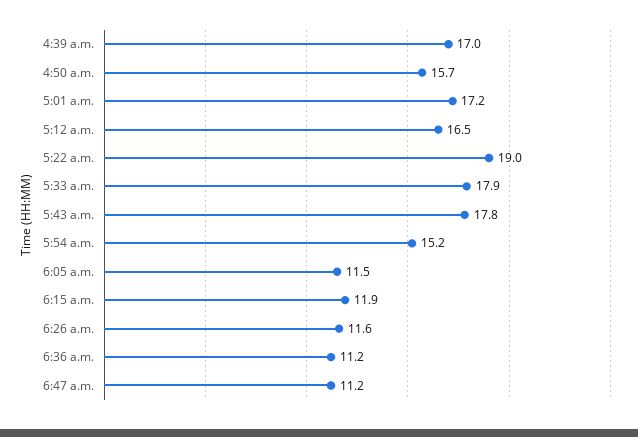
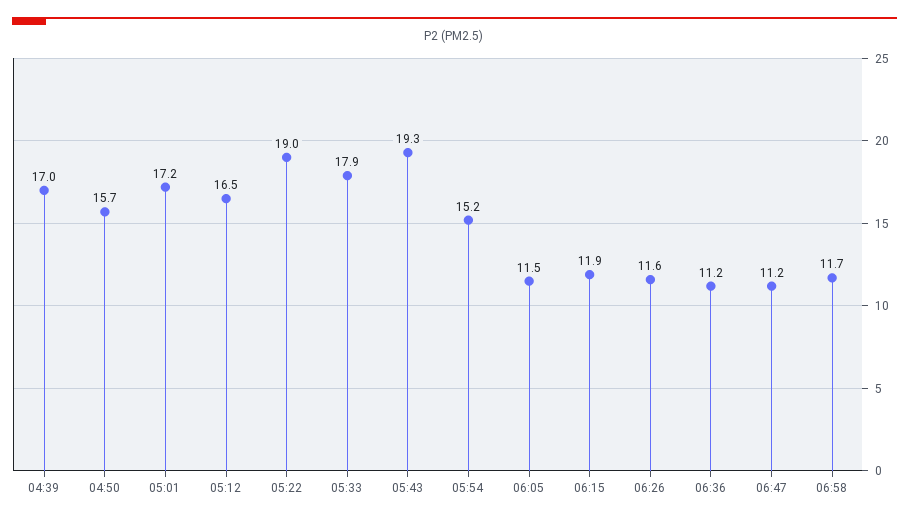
5:43 a.m.: 17.8 -> 19.3
06:58: none -> 11.7

